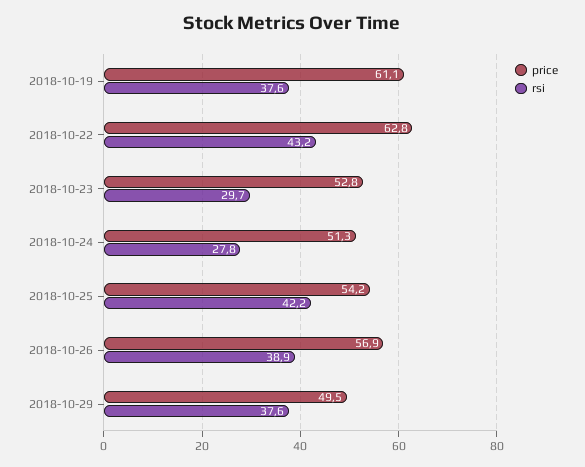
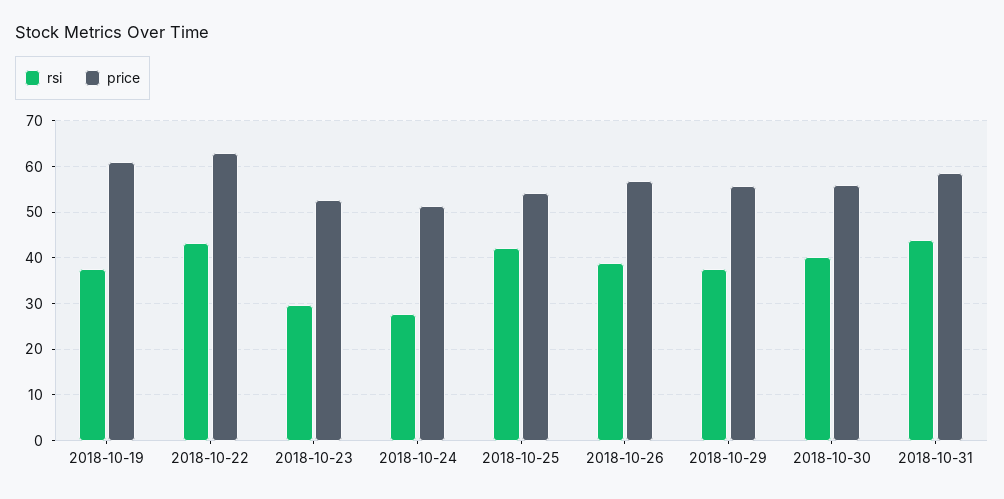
price, 2018-10-29: 49.5 -> 56
rsi, 2018-10-30: none -> 40
price, 2018-10-30: none -> 56
rsi, 2018-10-31: none -> 44
price, 2018-10-31: none -> 58

